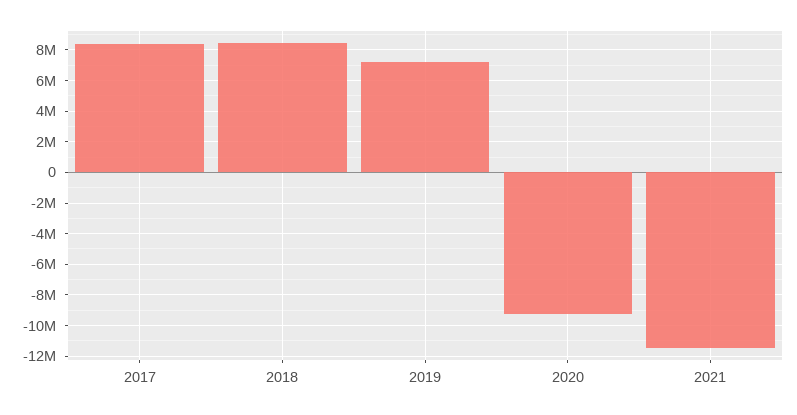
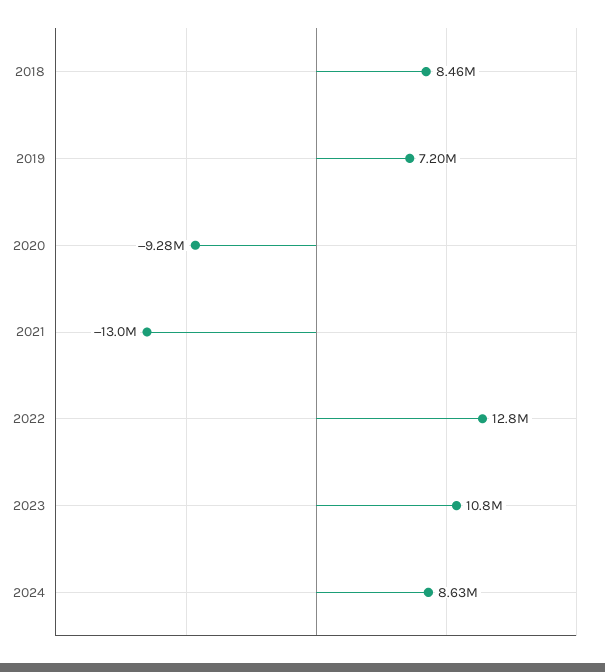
2017: 8500000 -> none
2021: -11500000 -> -13000000
2022: none -> 12800000
2023: none -> 10800000
2024: none -> 8630000

